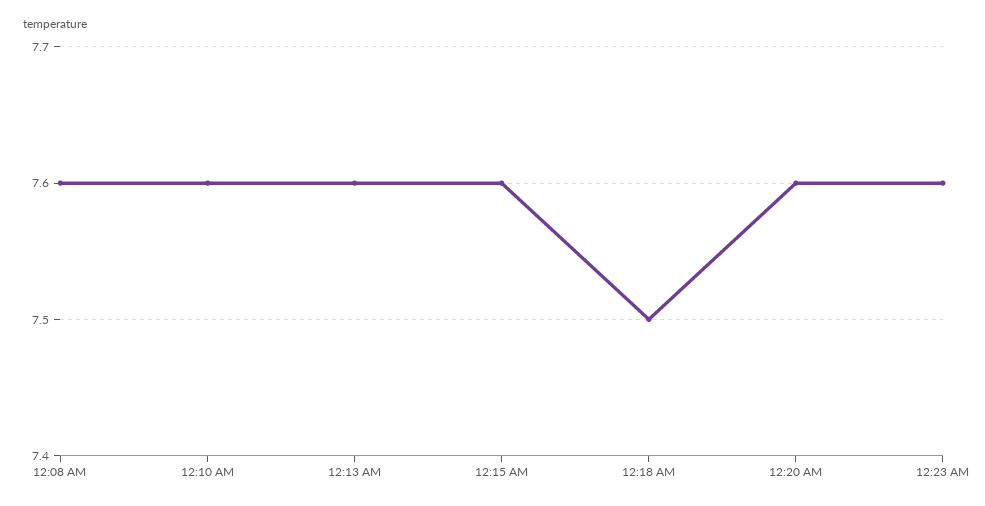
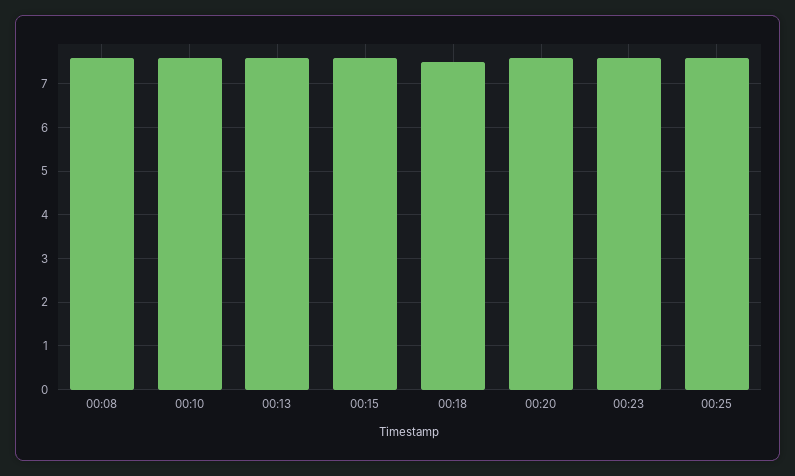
00:25: none -> 7.5

